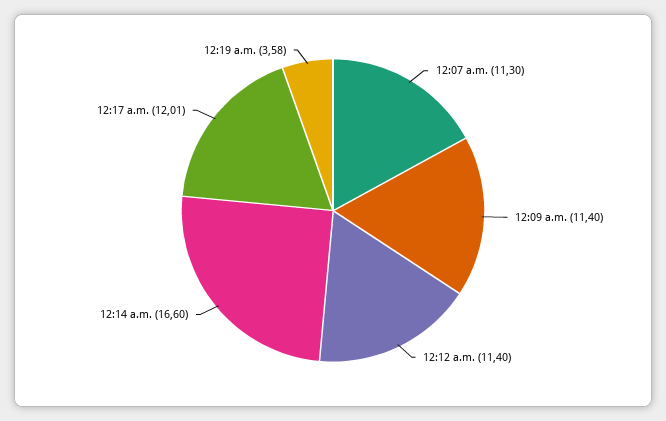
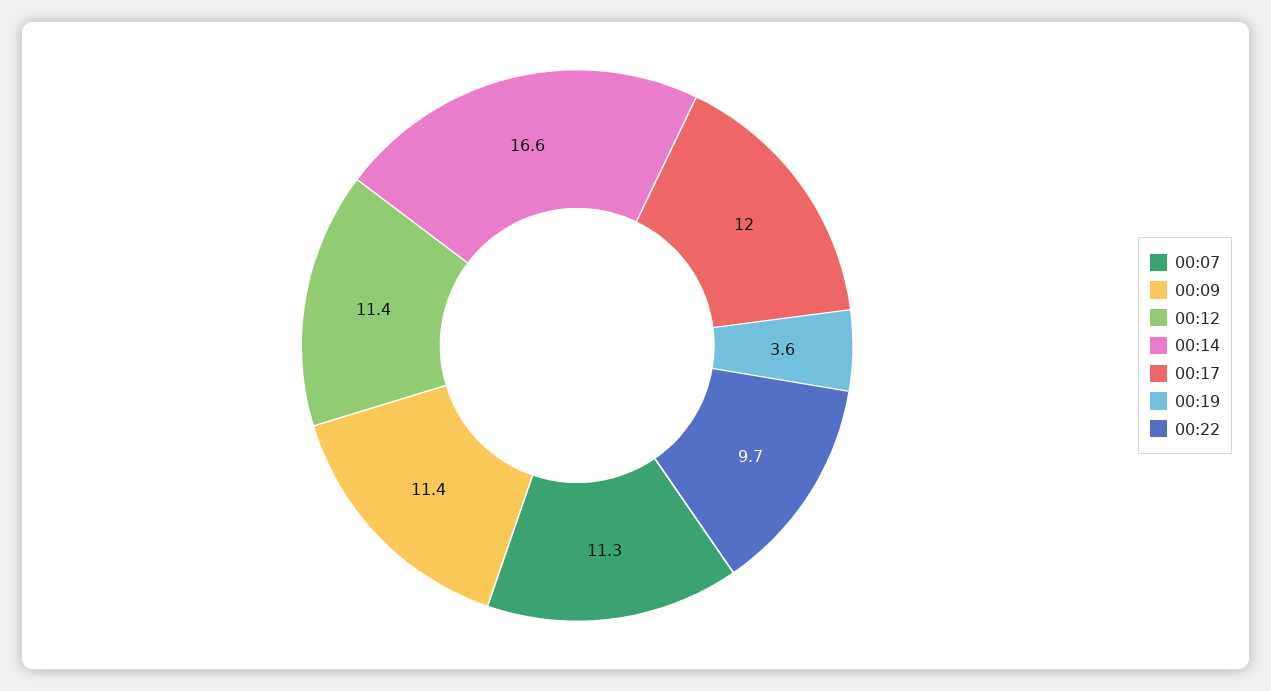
00:22: none -> 9.7

